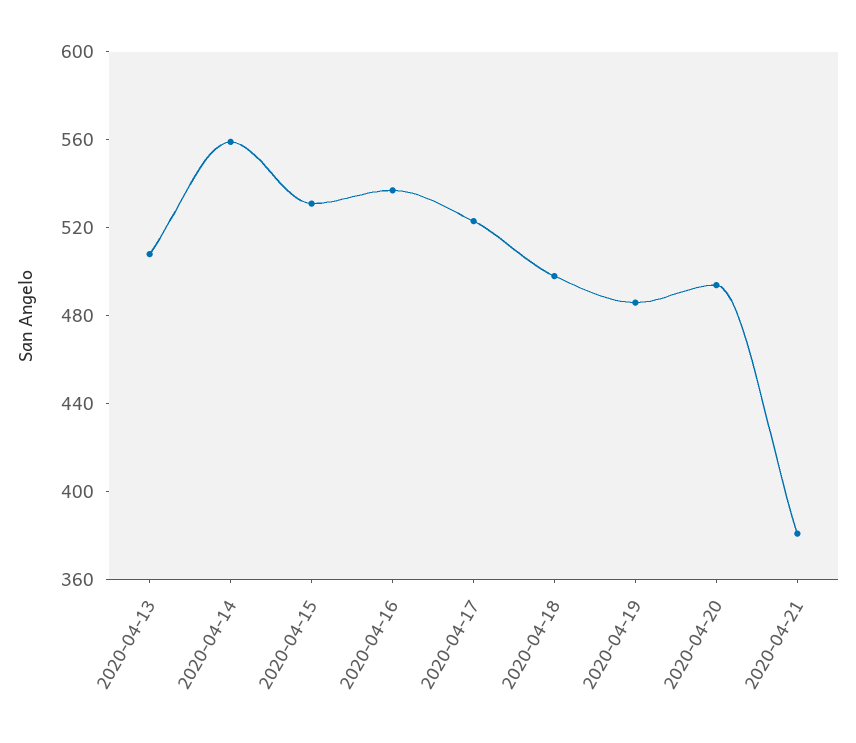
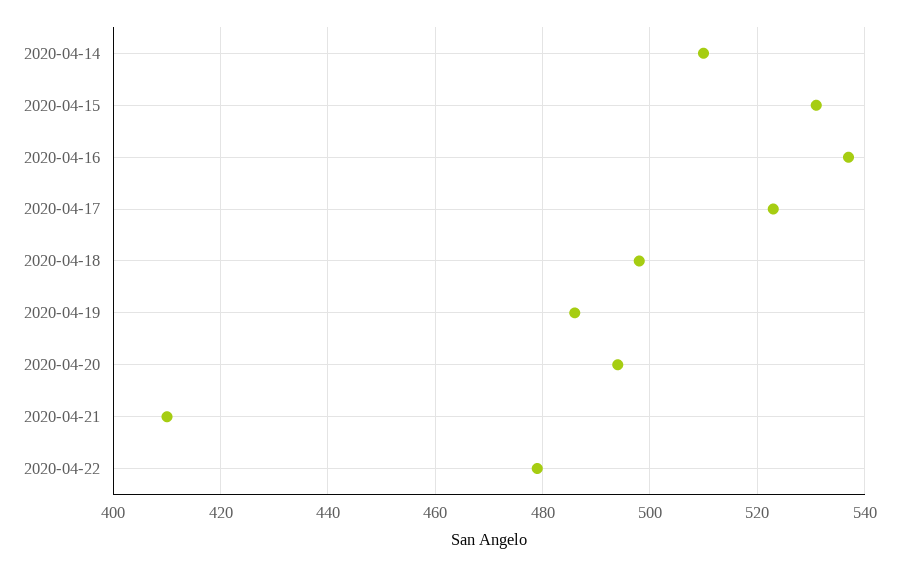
2020-04-13: 510 -> none
2020-04-14: 560 -> 510
2020-04-21: 380 -> 410
2020-04-22: none -> 480

